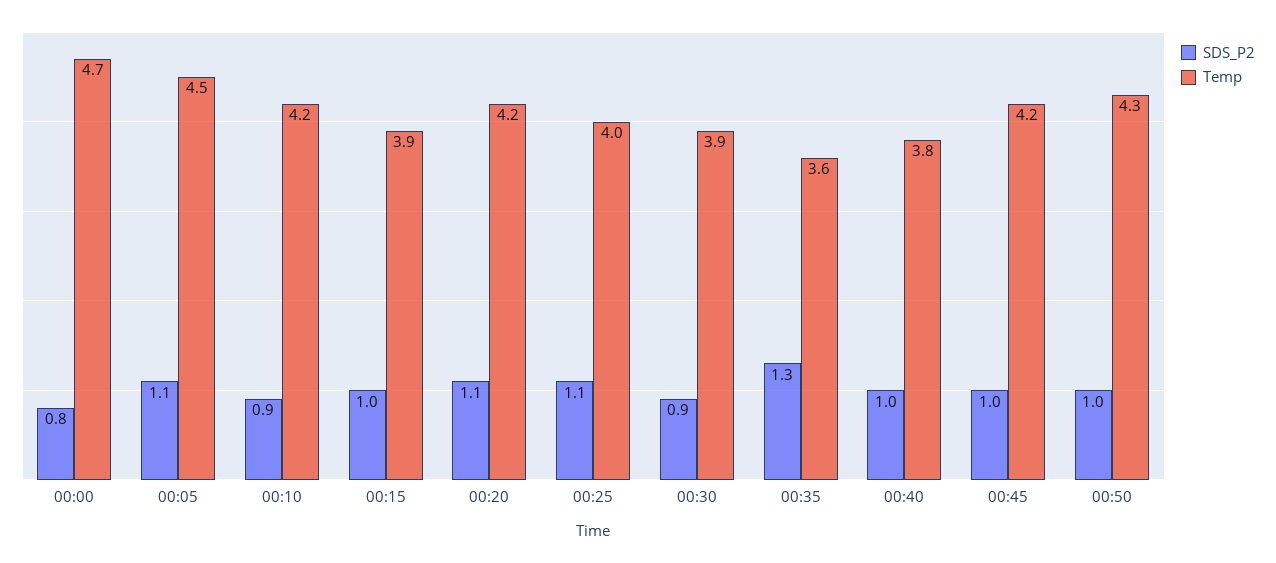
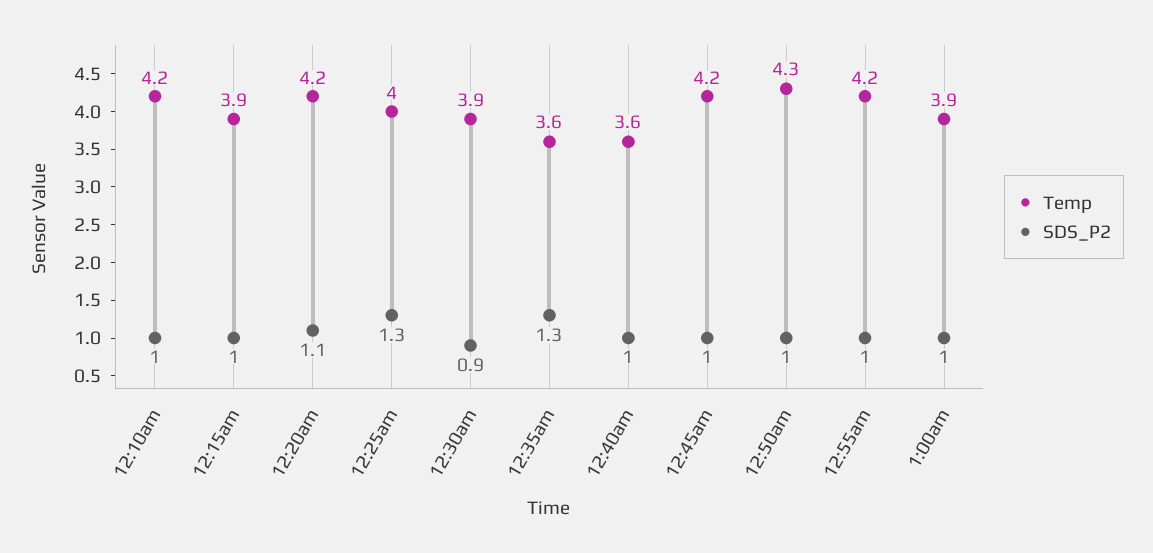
SDS_P2, 00:00: 0.8 -> none
Temp, 00:00: 4.7 -> none
SDS_P2, 00:05: 1.1 -> none
Temp, 00:05: 4.5 -> none
SDS_P2, 00:10: 0.9 -> 1
SDS_P2, 00:25: 1.1 -> 1.3
Temp, 00:40: 3.8 -> 3.6
Temp, 12:55am: none -> 4.2
SDS_P2, 12:55am: none -> 1
Temp, 1:00am: none -> 3.9
SDS_P2, 1:00am: none -> 1

